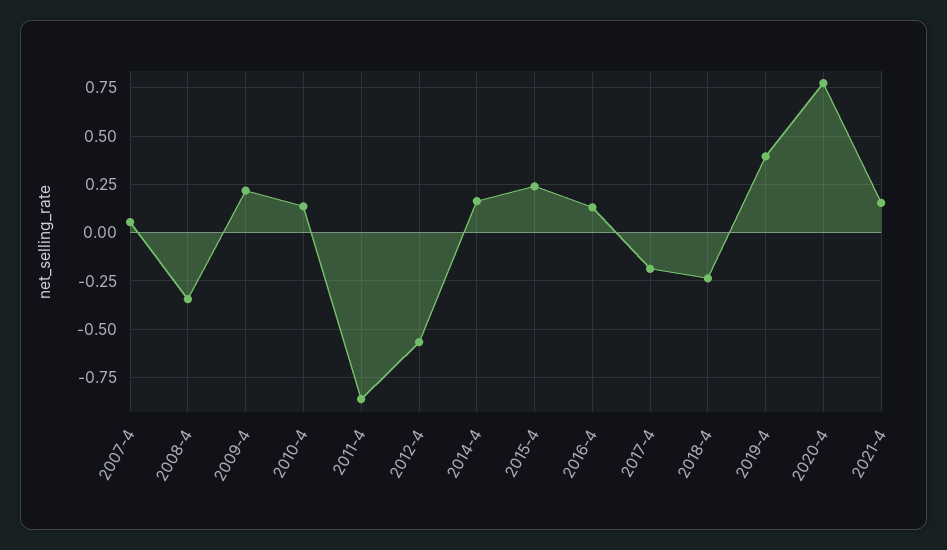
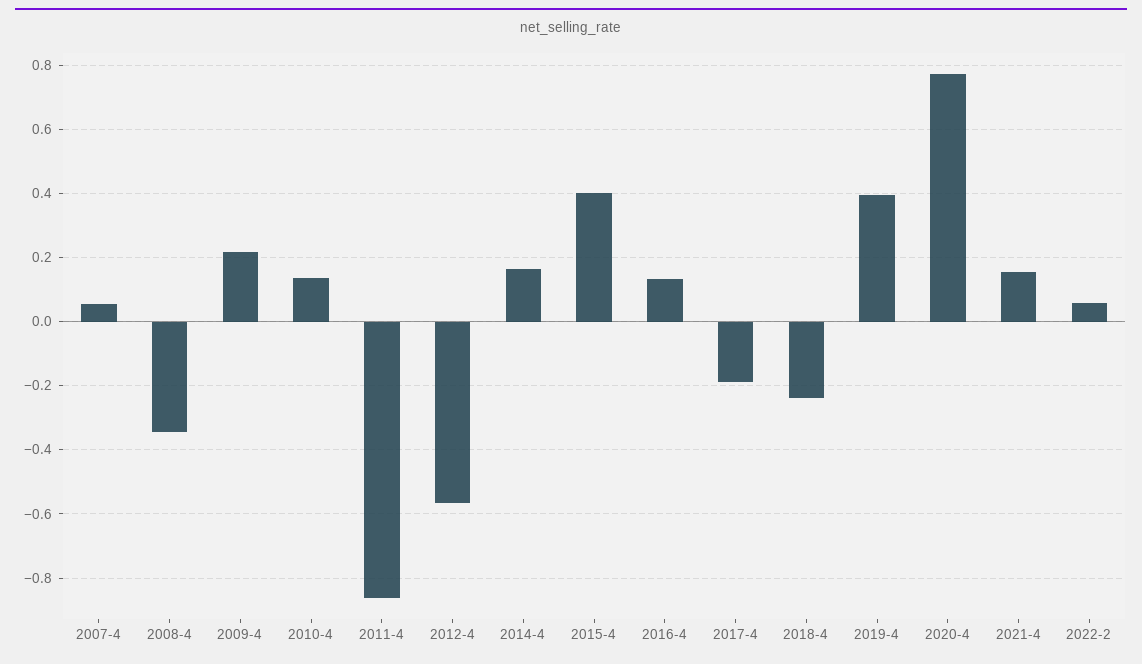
2015-4: 0.25 -> 0.4
2022-2: none -> 0.06

